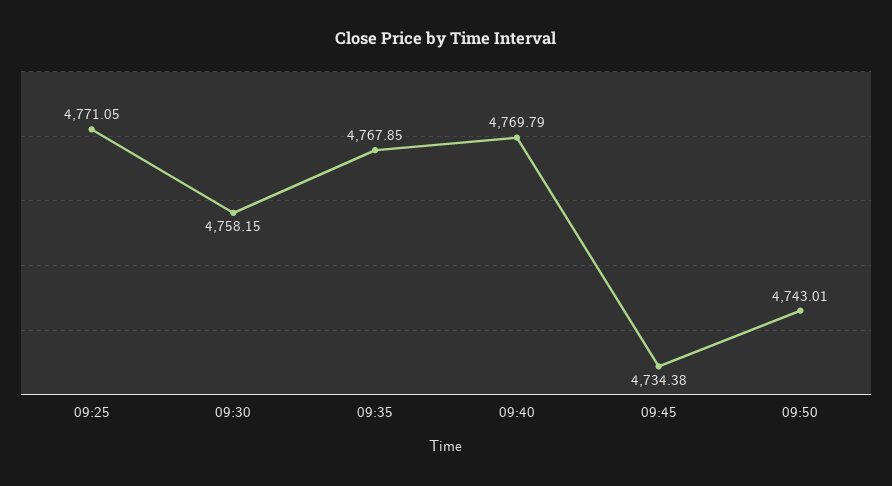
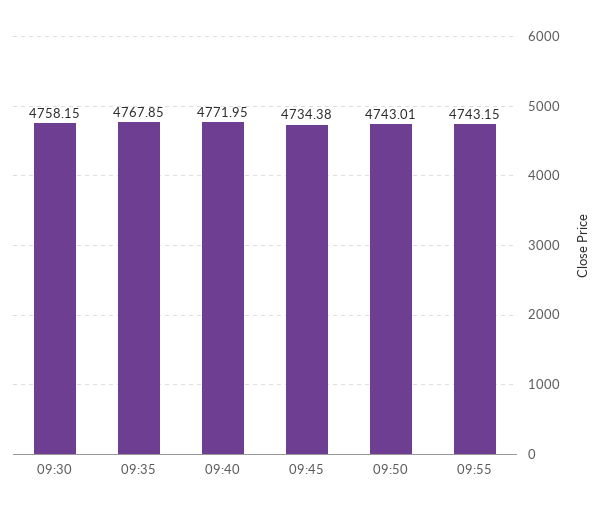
09:25: 4771.05 -> none
09:40: 4769.79 -> 4771.95
09:55: none -> 4743.15

